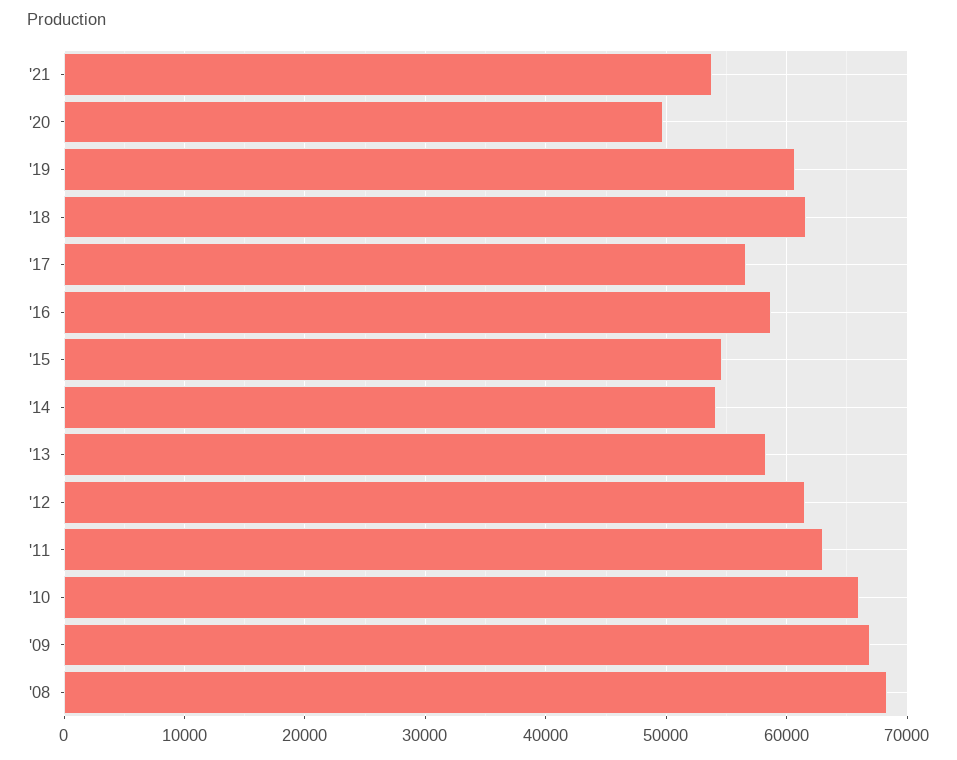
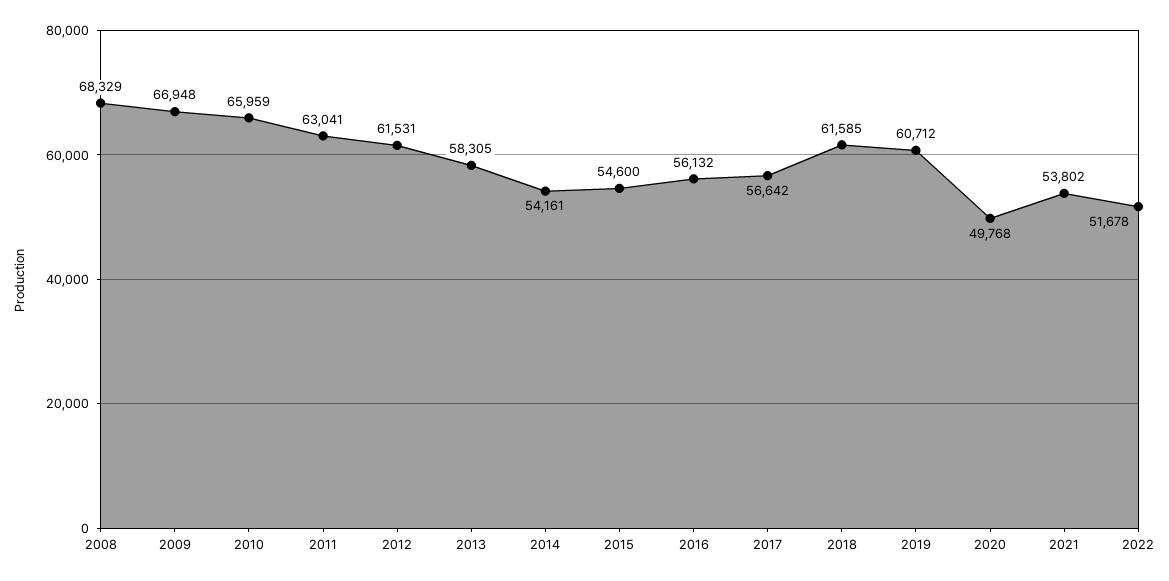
'16: 59000 -> 56132
2022: none -> 51678

